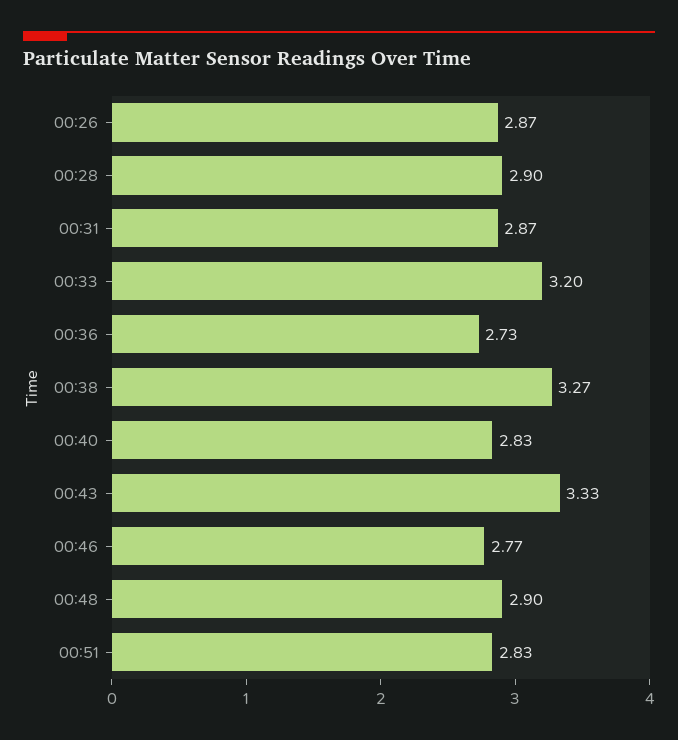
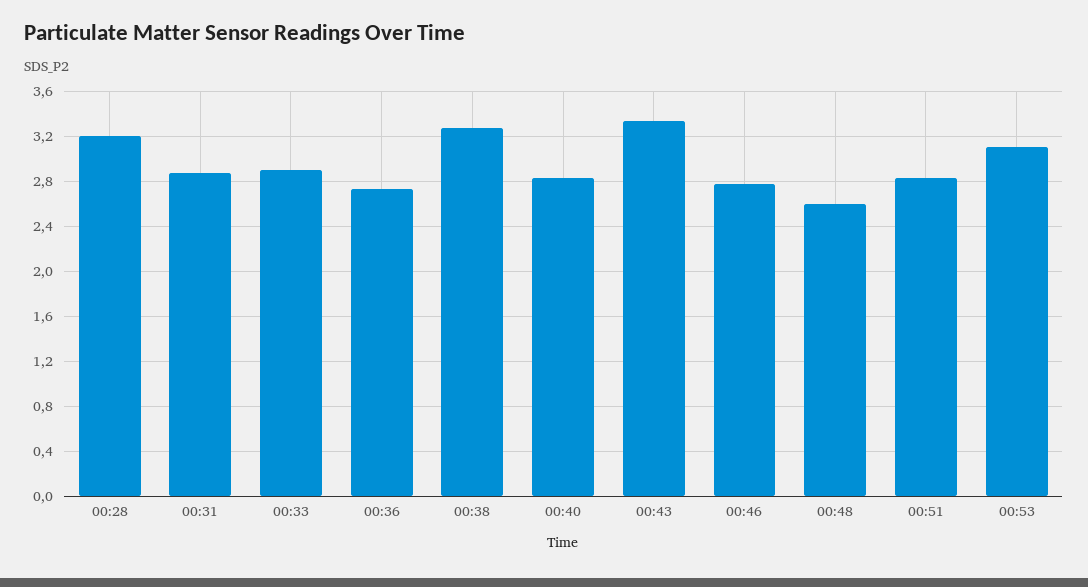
00:26: 2.87 -> none
00:28: 2.9 -> 3.2
00:33: 3.2 -> 2.9
00:48: 2.9 -> 2.6
00:53: none -> 3.1

